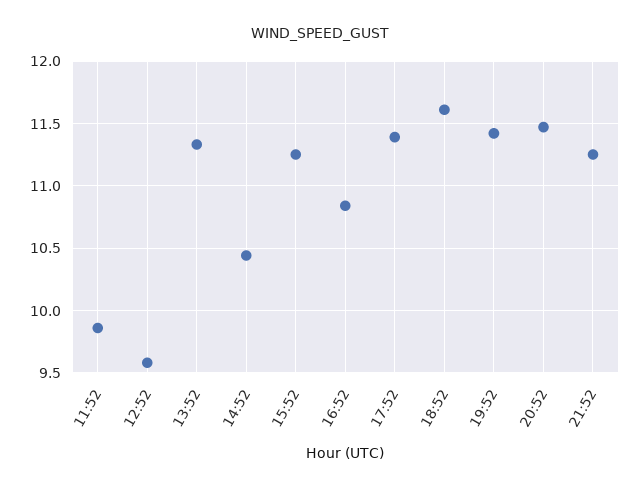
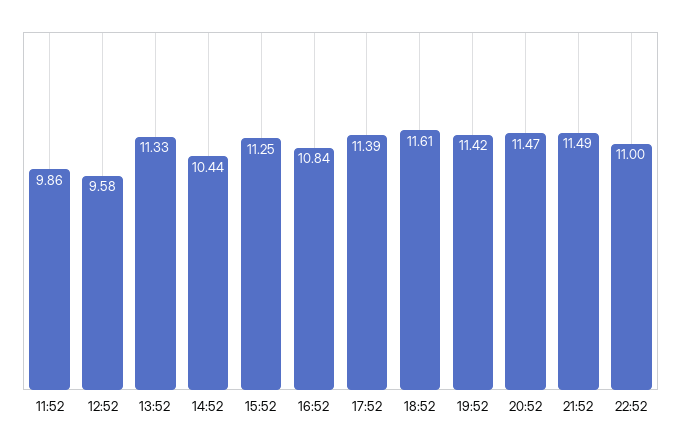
21:52: 11.25 -> 11.49
22:52: none -> 11

